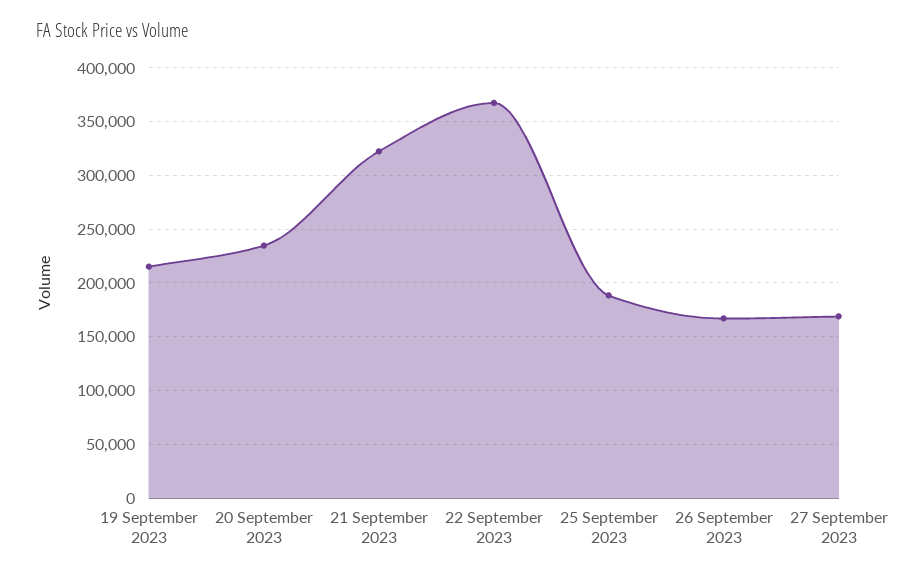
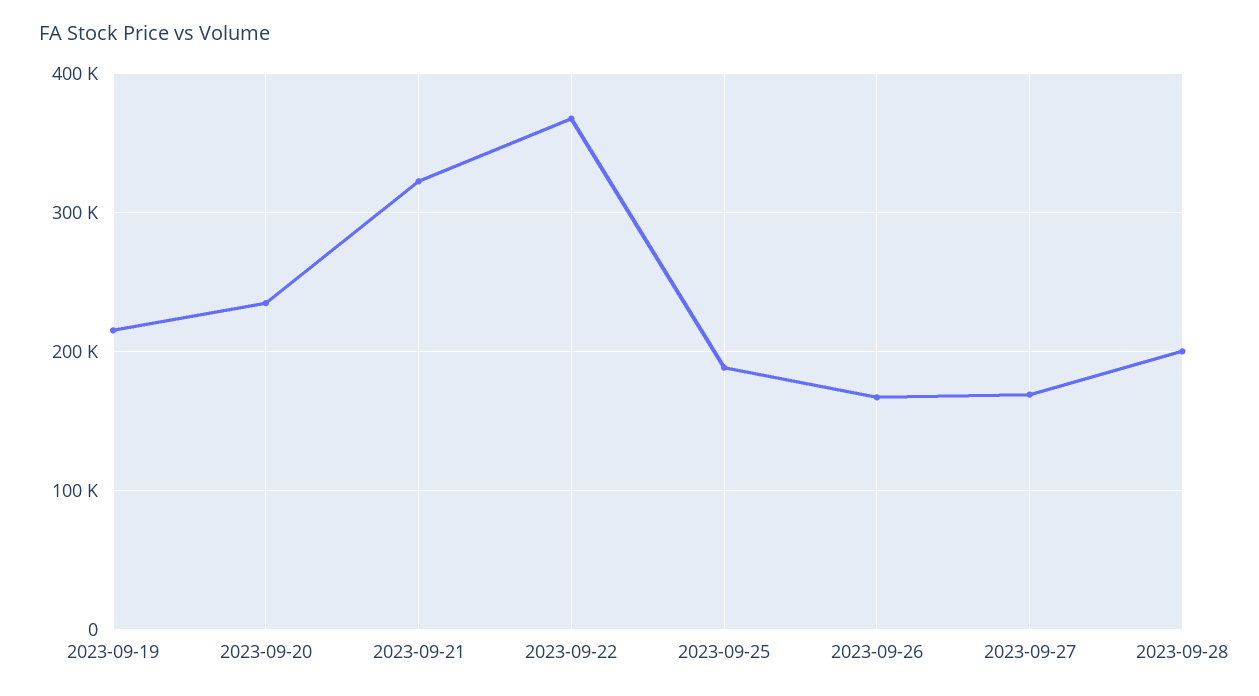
2023-09-28: none -> 200000

